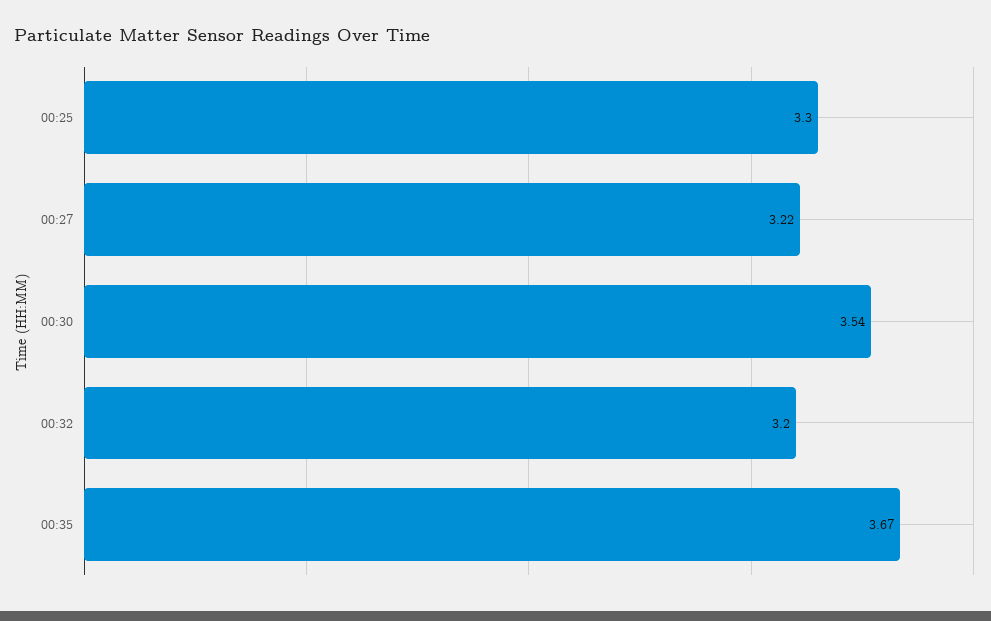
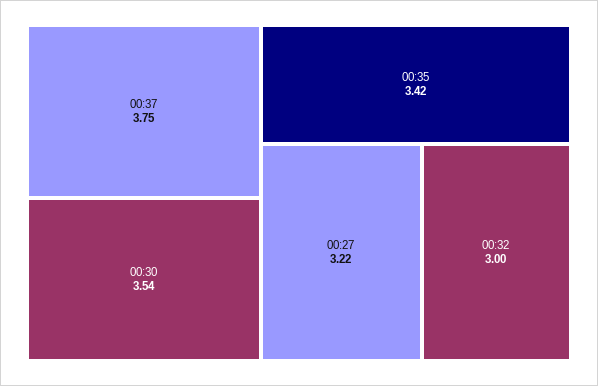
00:25: 3.3 -> none
00:32: 3.2 -> 3
00:35: 3.67 -> 3.42
00:37: none -> 3.75

